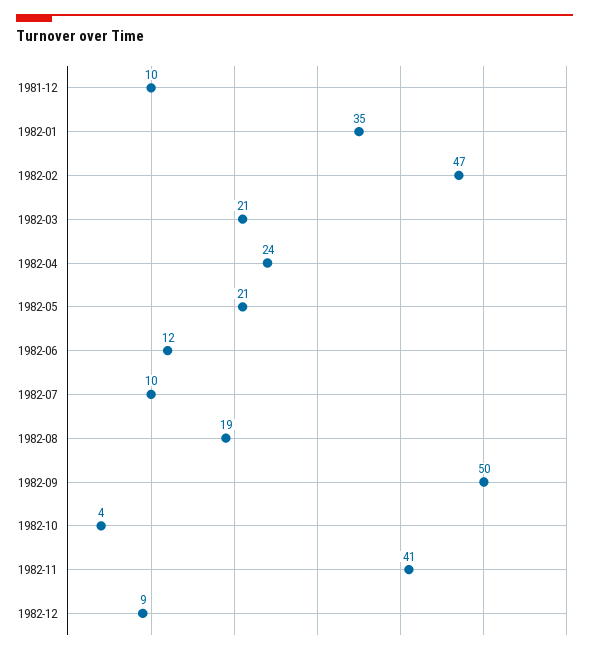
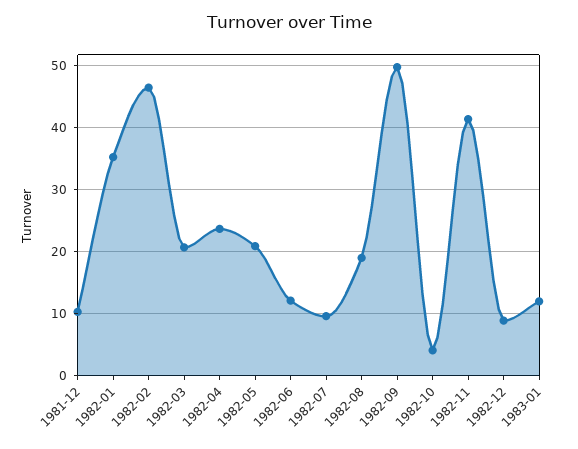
1983-01: none -> 12

